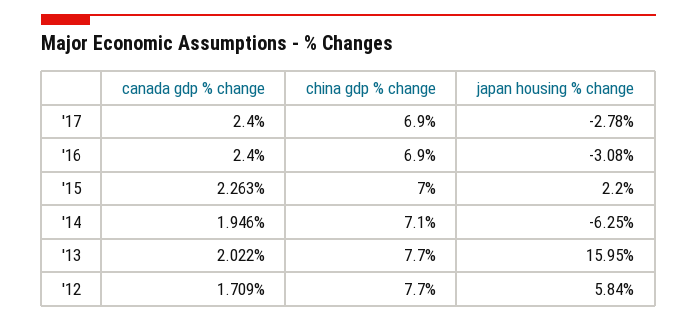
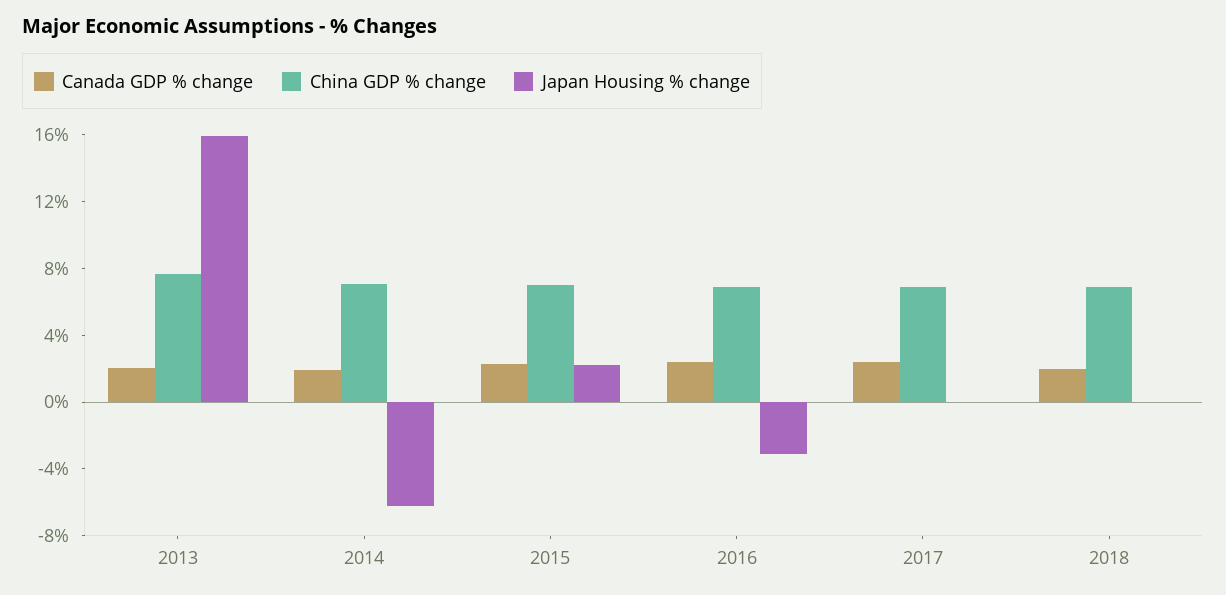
japan housing % change, '17: -2.78 -> 0
canada gdp % change, '12: 1.709 -> none
china gdp % change, '12: 7.7 -> none
japan housing % change, '12: 5.84 -> none
canada gdp % change, 2018: none -> 2
china gdp % change, 2018: none -> 7
japan housing % change, 2018: none -> 0

